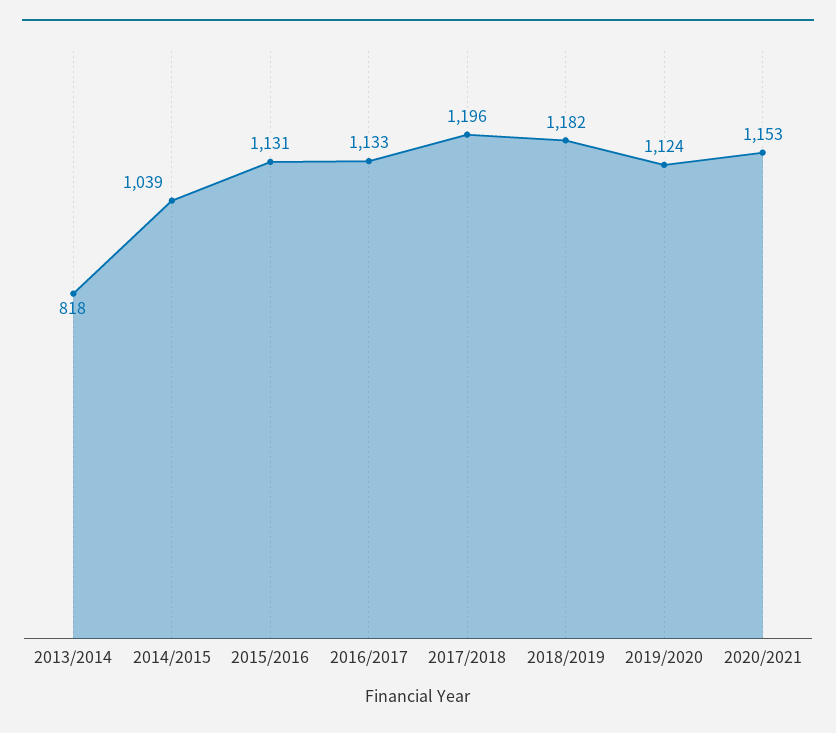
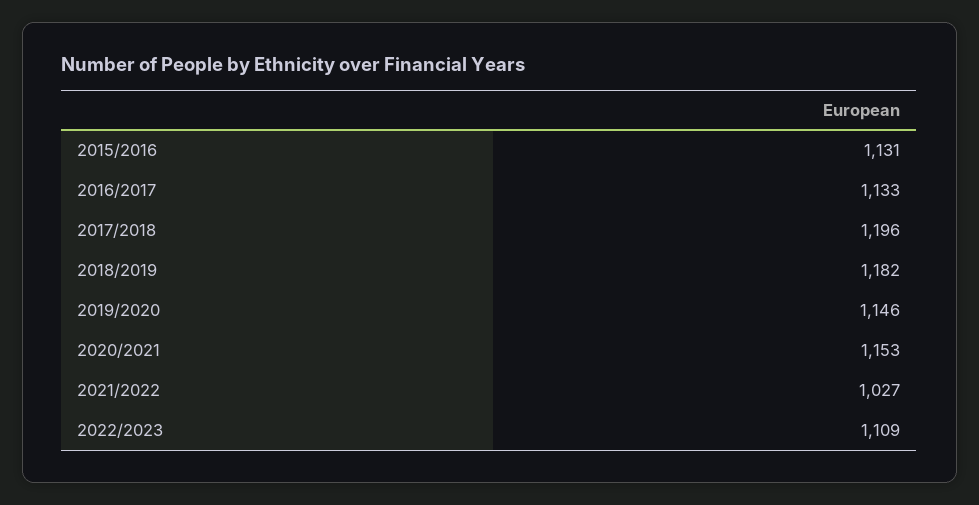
2013/2014: 818 -> none
2014/2015: 1039 -> none
2019/2020: 1124 -> 1146
2021/2022: none -> 1027
2022/2023: none -> 1109

